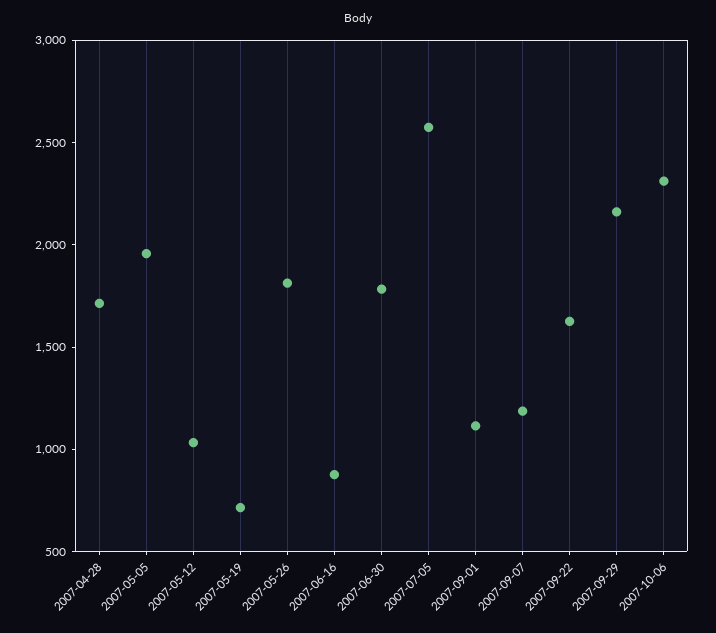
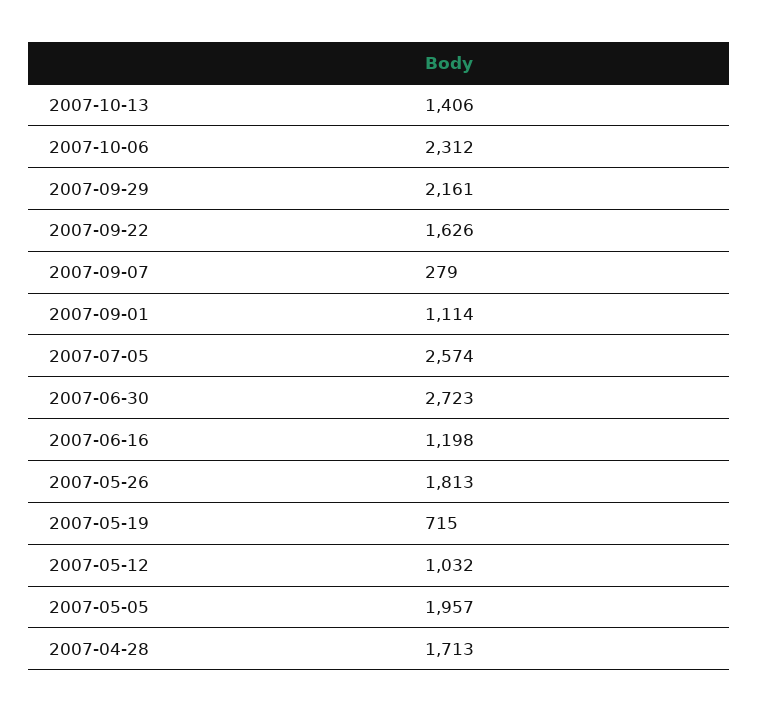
2007-06-16: 900 -> 1198
2007-06-30: 1800 -> 2723
2007-09-07: 1200 -> 279
2007-10-13: none -> 1406

